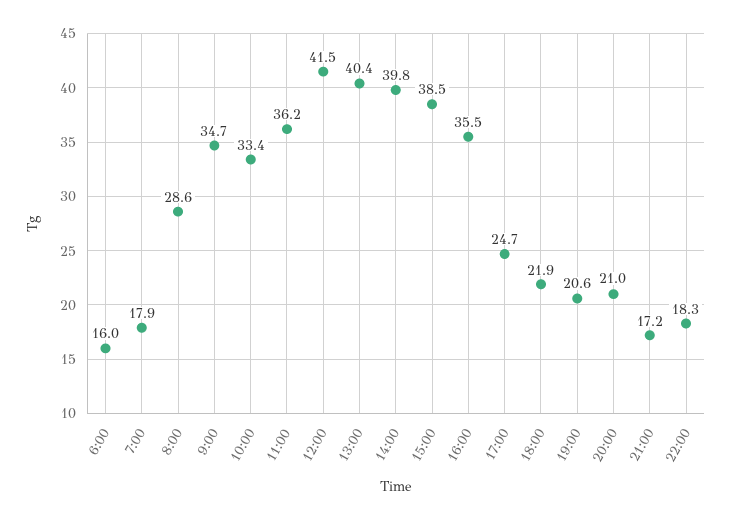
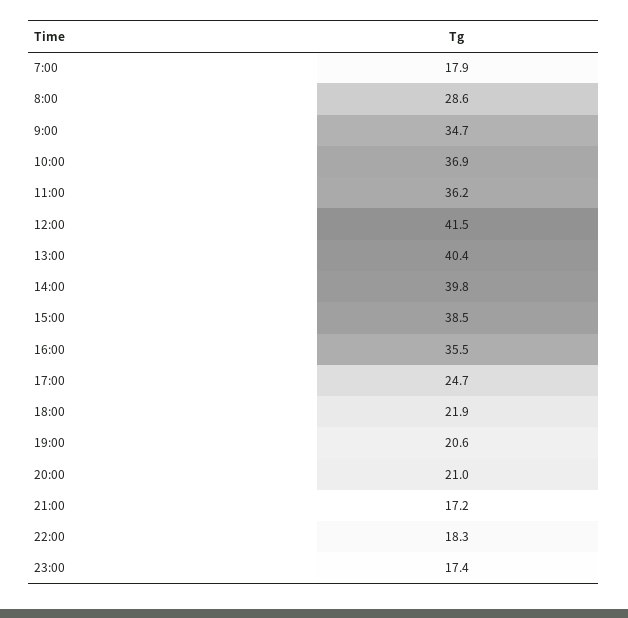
6:00: 16 -> none
10:00: 33.4 -> 36.9
23:00: none -> 17.4

